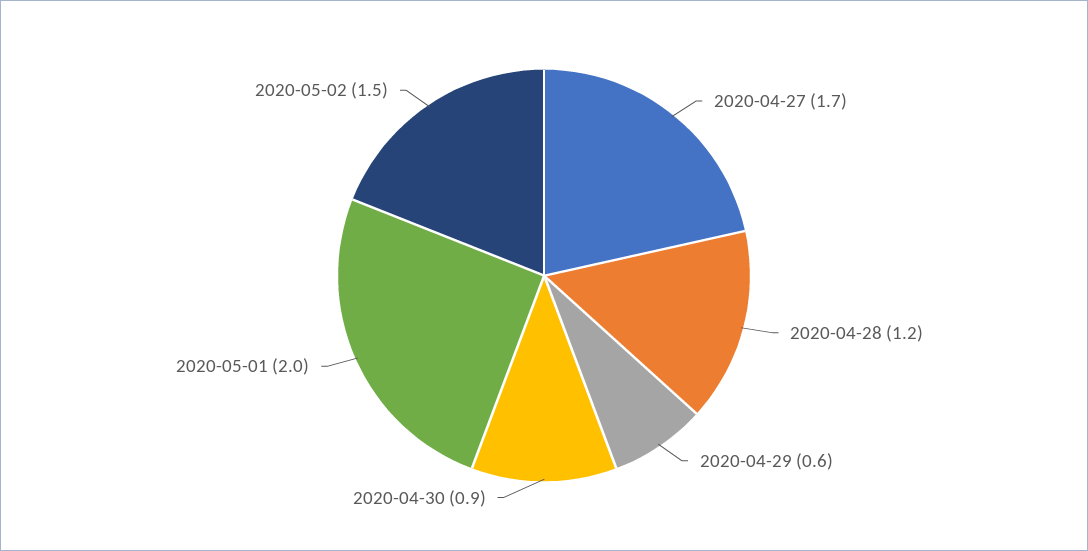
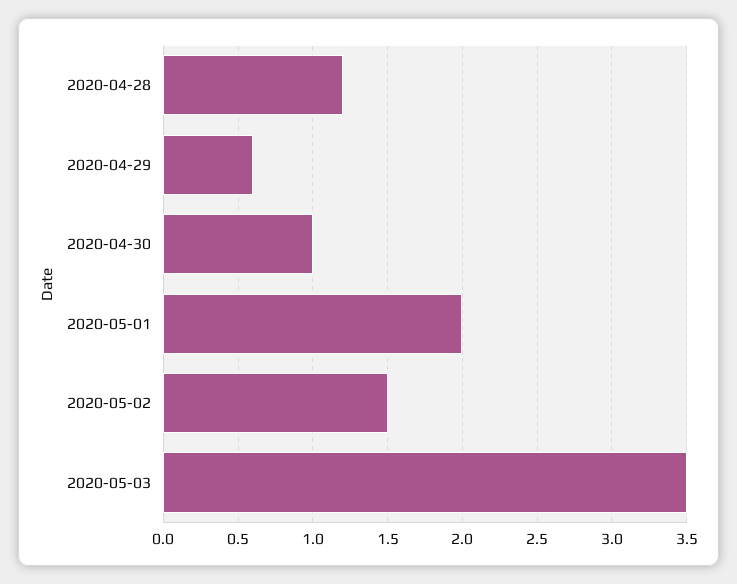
2020-04-27: 1.7 -> none
2020-04-30: 0.9 -> 1
2020-05-03: none -> 3.5

